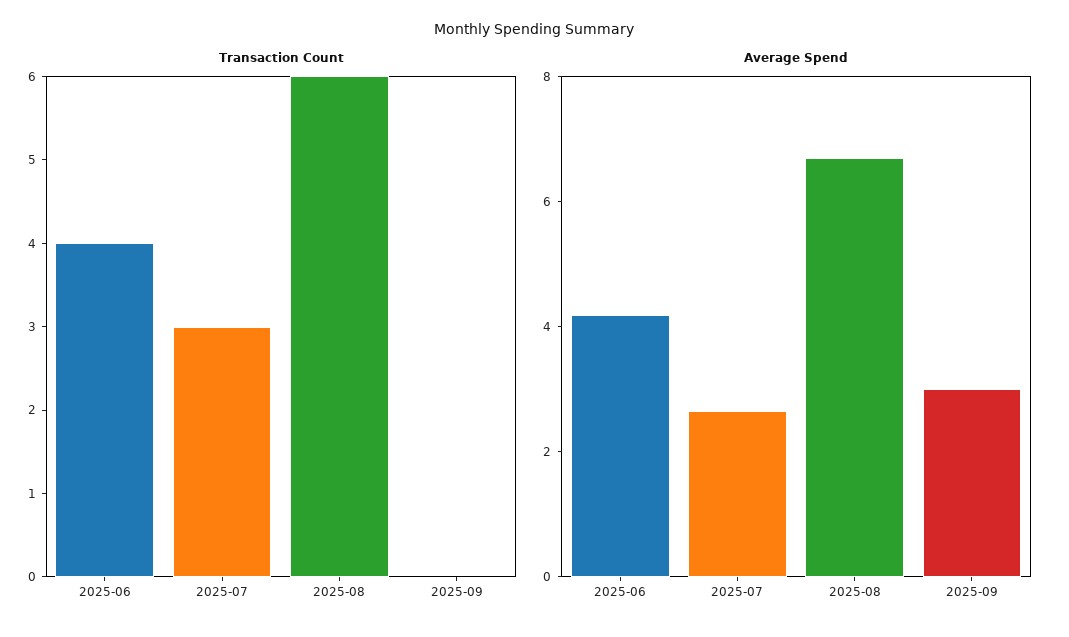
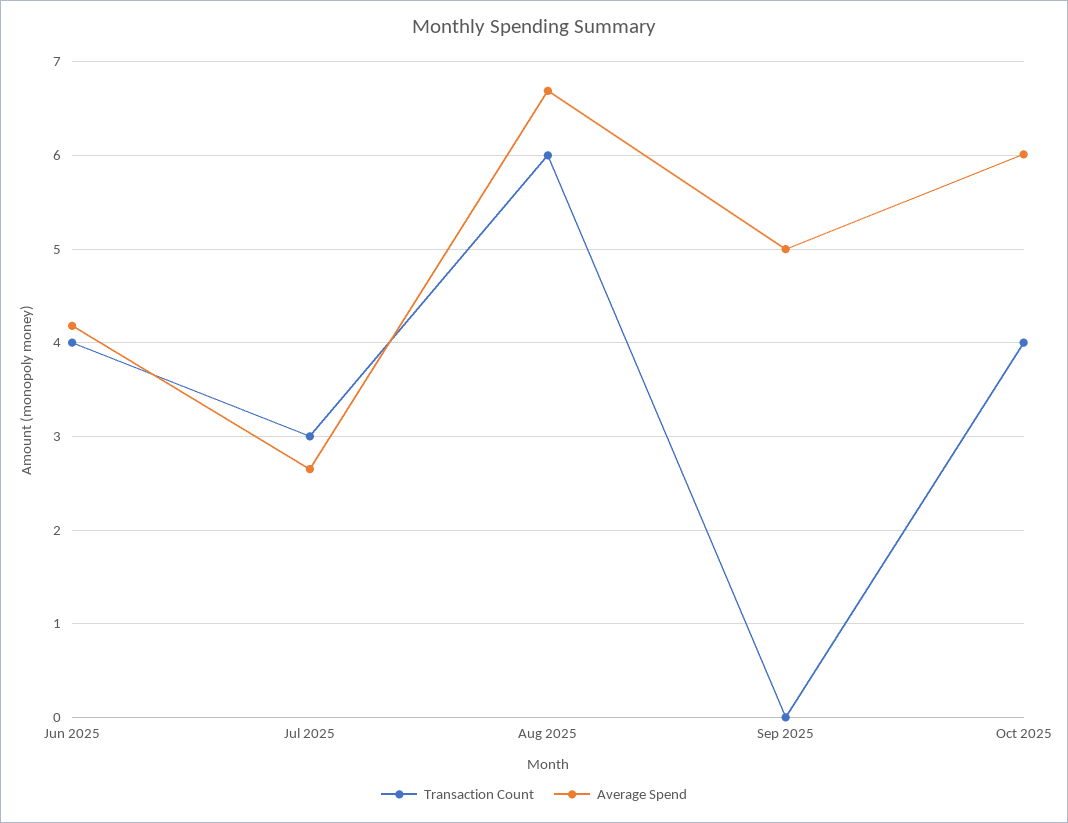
Average Spend, 2025-09: 3 -> 5
Transaction Count, Oct 2025: none -> 4
Average Spend, Oct 2025: none -> 6

